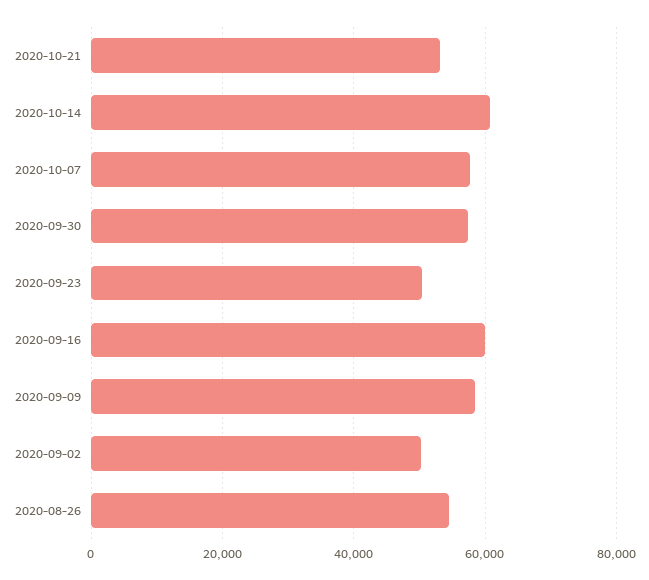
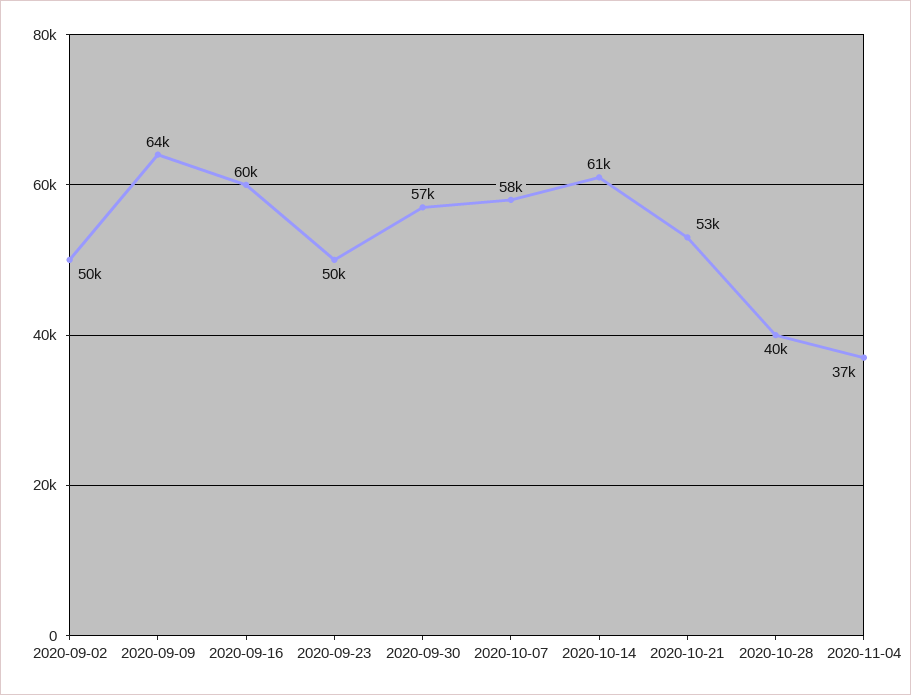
2020-09-09: 58000 -> 64000
2020-08-26: 54000 -> none
2020-10-28: none -> 40000
2020-11-04: none -> 37000

